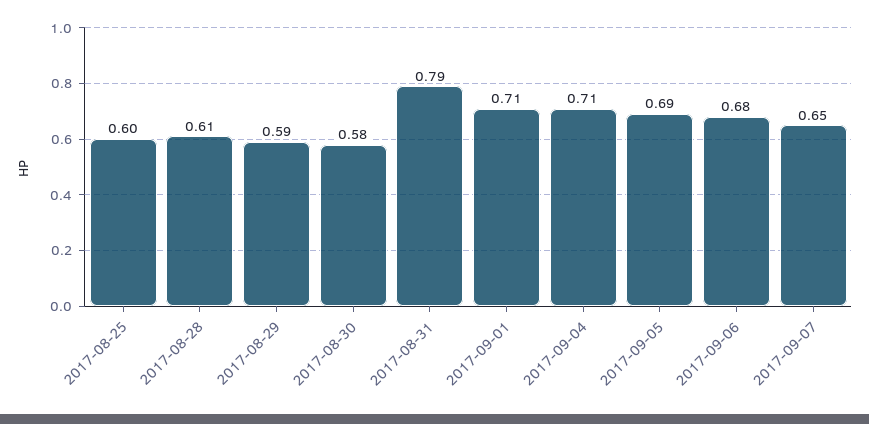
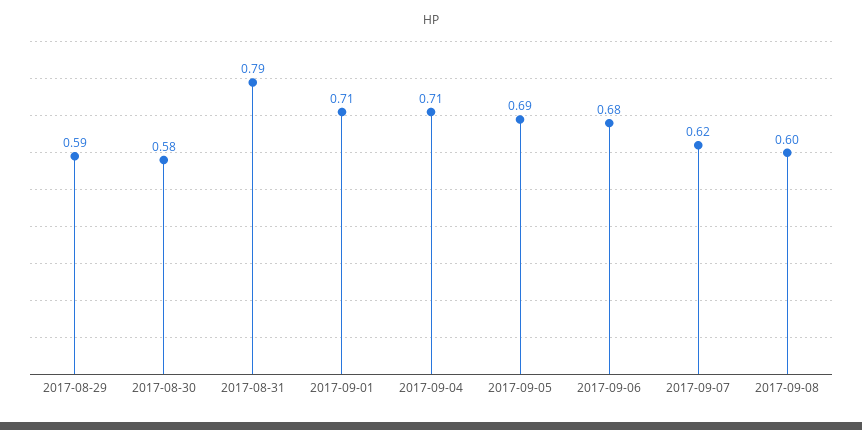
2017-08-25: 0.6 -> none
2017-08-28: 0.61 -> none
2017-09-07: 0.65 -> 0.62
2017-09-08: none -> 0.6

